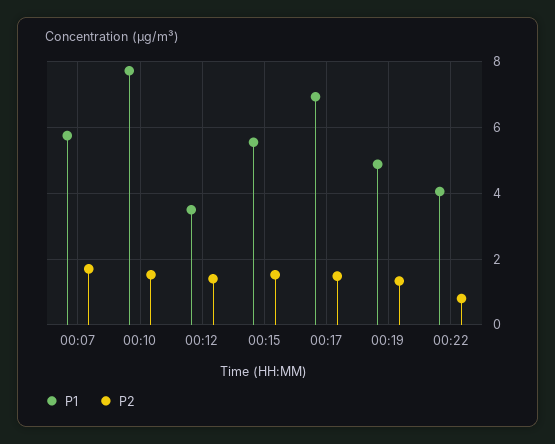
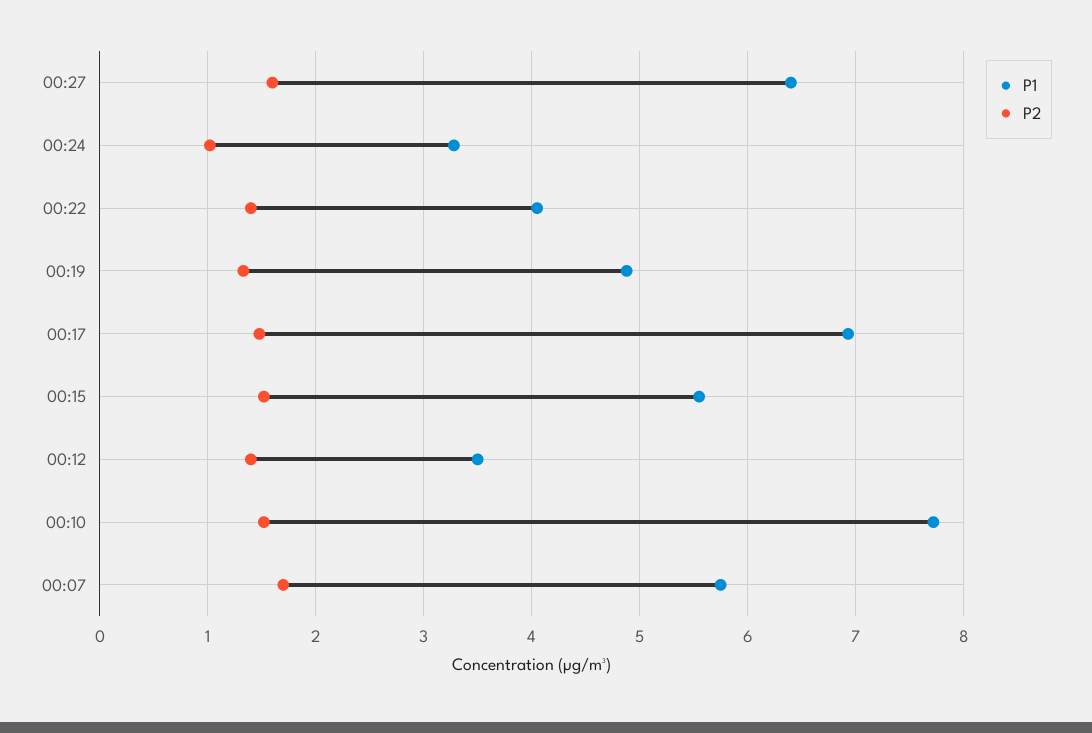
P2, 00:22: 0.8 -> 1.4
P1, 00:27: none -> 6.4
P2, 00:27: none -> 1.6
P1, 00:24: none -> 3.3
P2, 00:24: none -> 1

